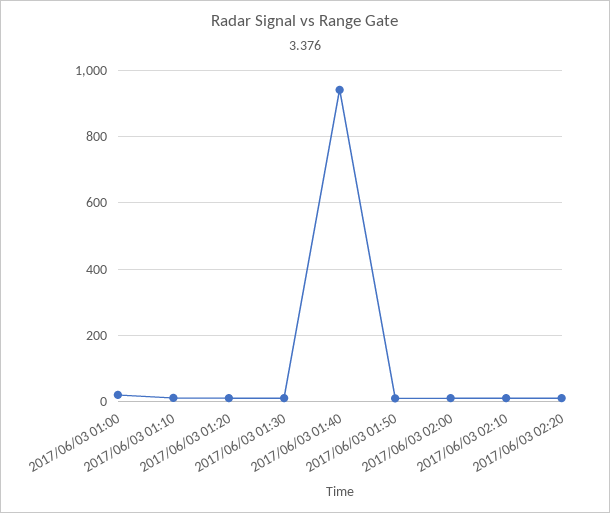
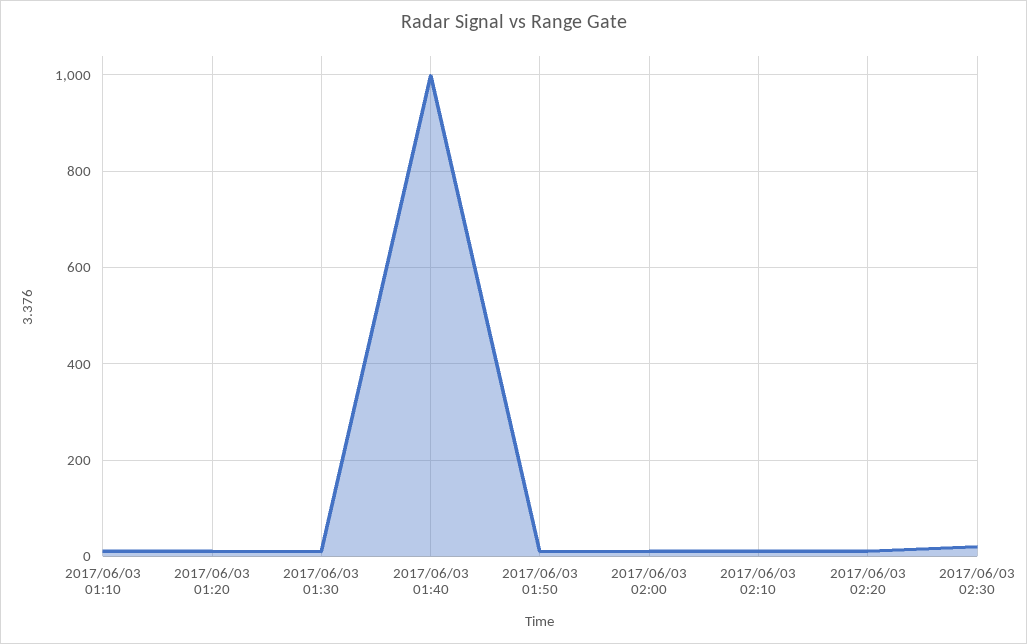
2017/06/03 01:00: 20 -> none
2017/06/03 01:40: 940 -> 1000
2017/06/03 02:30: none -> 20

